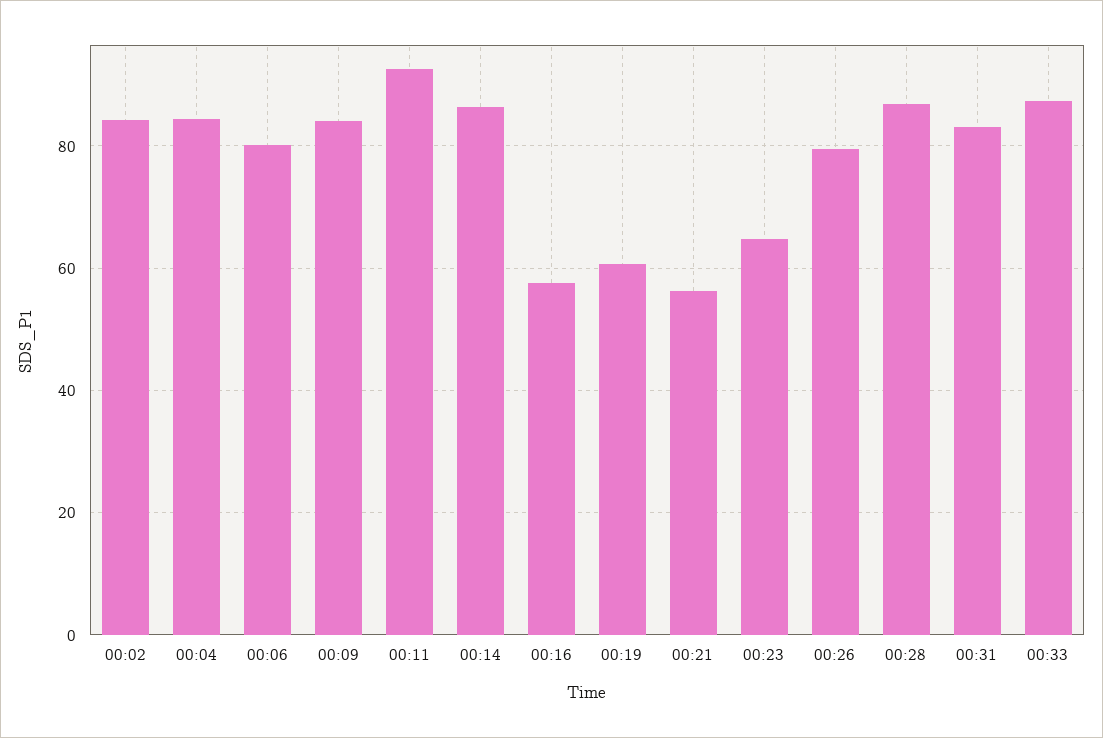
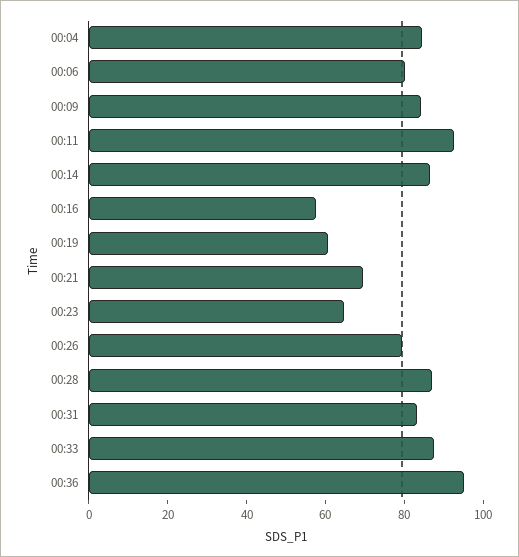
00:02: 84 -> none
00:21: 56 -> 70
00:36: none -> 95

